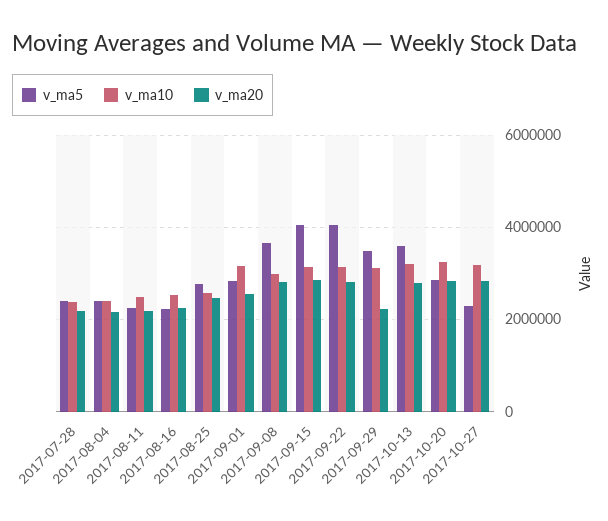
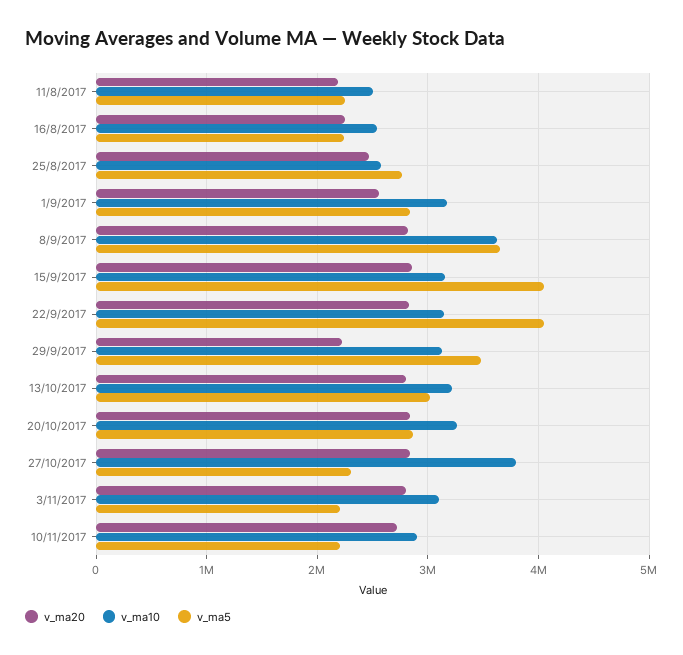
v_ma5, 2017-07-28: 2400000 -> none
v_ma10, 2017-07-28: 2400000 -> none
v_ma20, 2017-07-28: 2200000 -> none
v_ma5, 2017-08-04: 2400000 -> none
v_ma10, 2017-08-04: 2400000 -> none
v_ma20, 2017-08-04: 2200000 -> none
v_ma10, 2017-09-08: 3000000 -> 3600000
v_ma5, 2017-10-13: 3600000 -> 3000000
v_ma10, 2017-10-27: 3200000 -> 3800000
v_ma20, 3/11/2017: none -> 2800000
v_ma10, 3/11/2017: none -> 3100000
v_ma5, 3/11/2017: none -> 2200000
v_ma20, 10/11/2017: none -> 2700000
v_ma10, 10/11/2017: none -> 2900000
v_ma5, 10/11/2017: none -> 2200000

